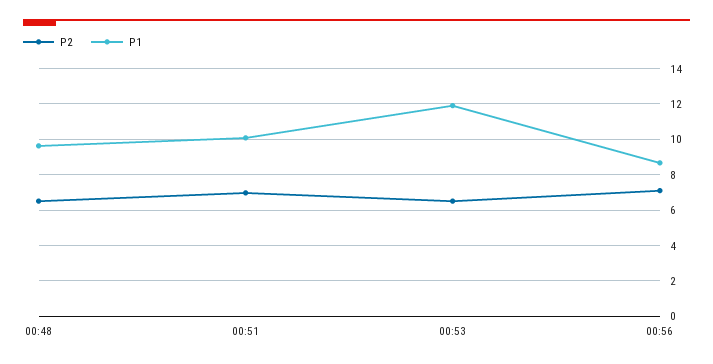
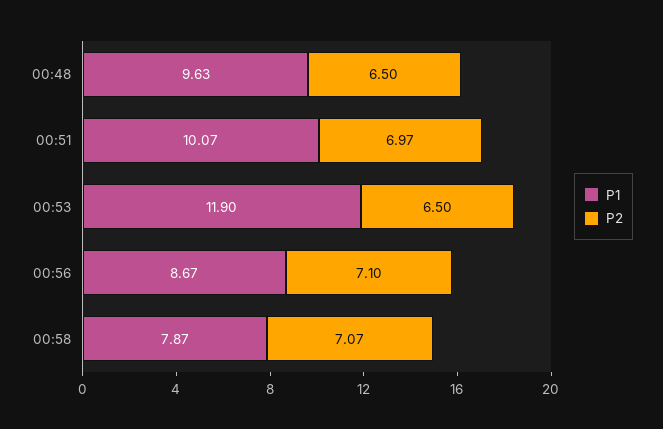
P1, 00:58: none -> 7.87
P2, 00:58: none -> 7.07

